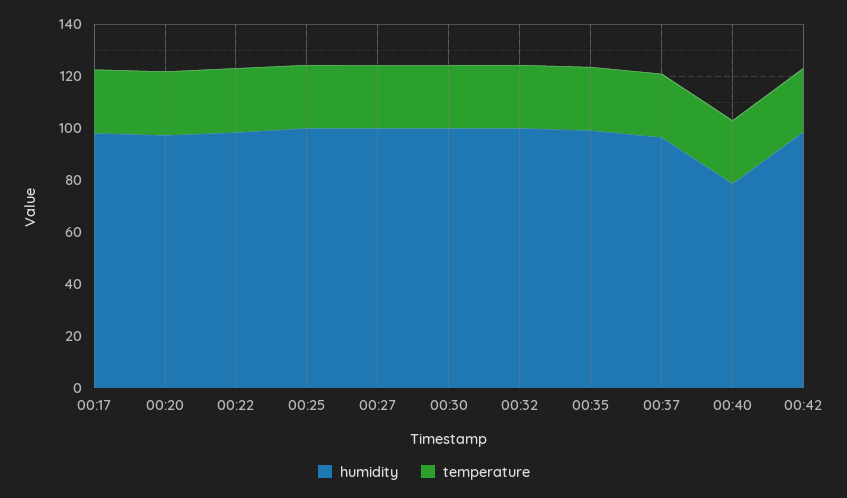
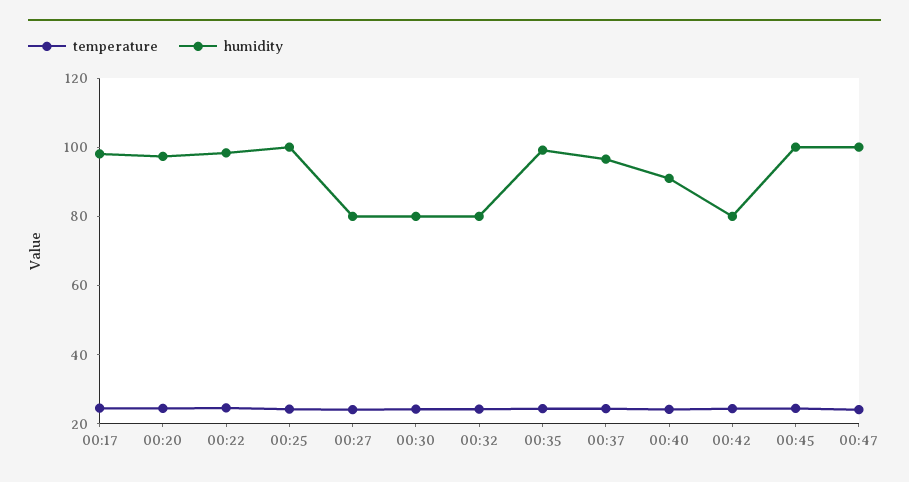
humidity, 00:27: 100 -> 80
humidity, 00:30: 100 -> 80
humidity, 00:32: 100 -> 80
humidity, 00:40: 80 -> 90
humidity, 00:42: 100 -> 80
temperature, 00:45: none -> 25
humidity, 00:45: none -> 100
temperature, 00:47: none -> 25
humidity, 00:47: none -> 100

